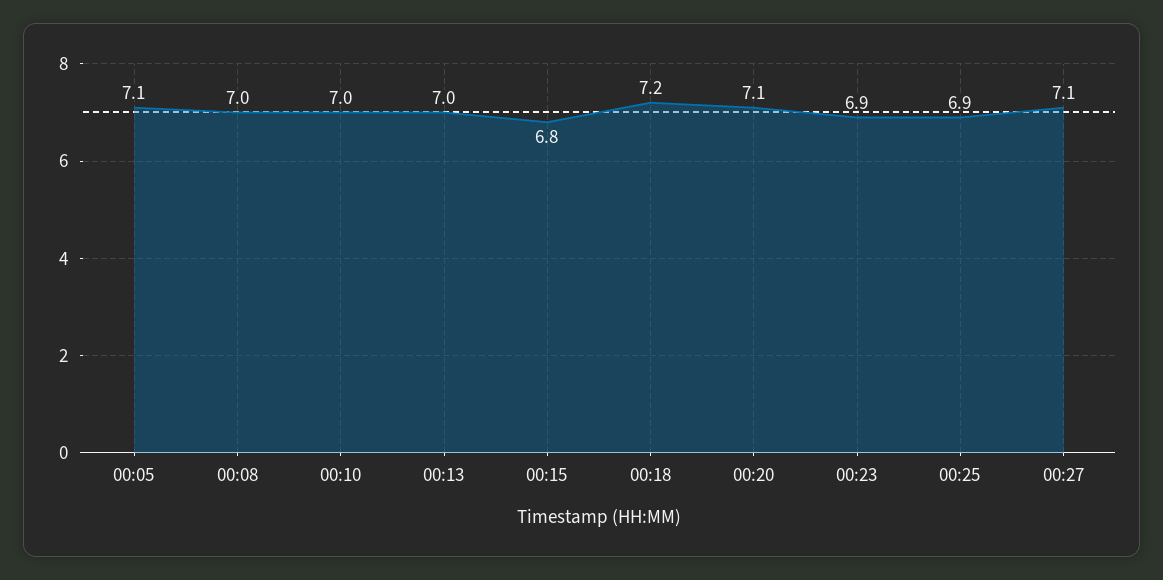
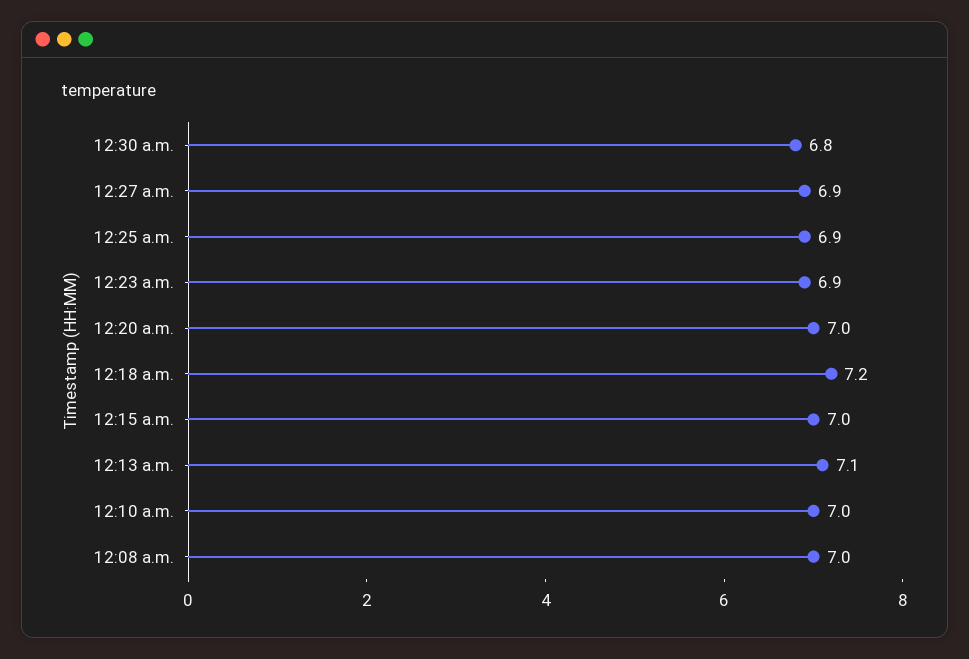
00:05: 7.1 -> none
00:13: 7 -> 7.1
00:15: 6.8 -> 7
00:20: 7.1 -> 7
00:27: 7.1 -> 6.9
12:30 a.m.: none -> 6.8

